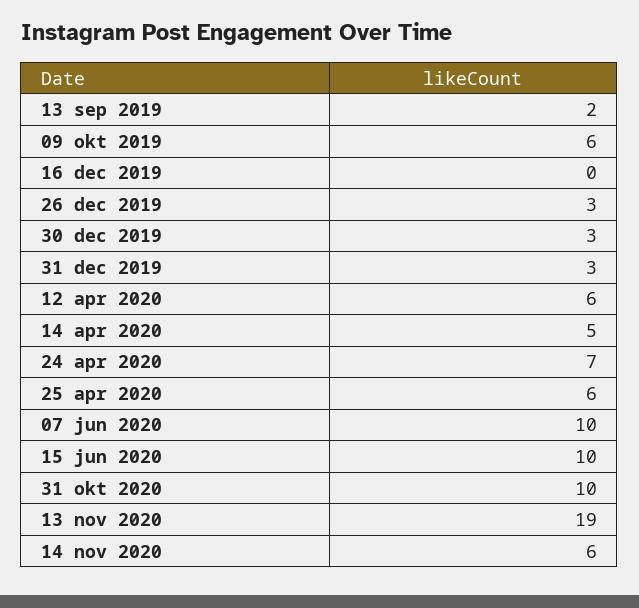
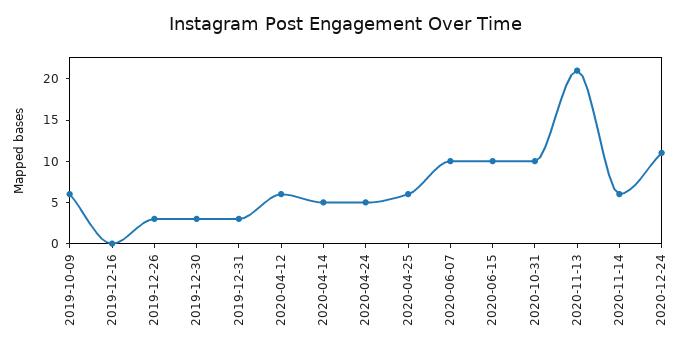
13 sep 2019: 2 -> none
24 apr 2020: 7 -> 5
13 nov 2020: 19 -> 21
2020-12-24: none -> 11

